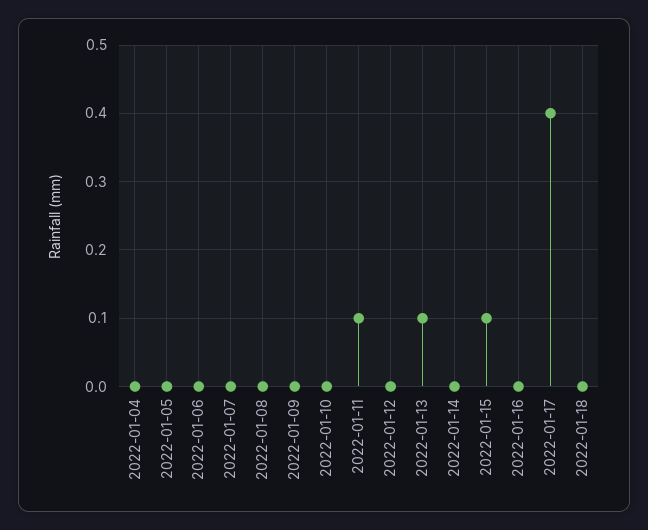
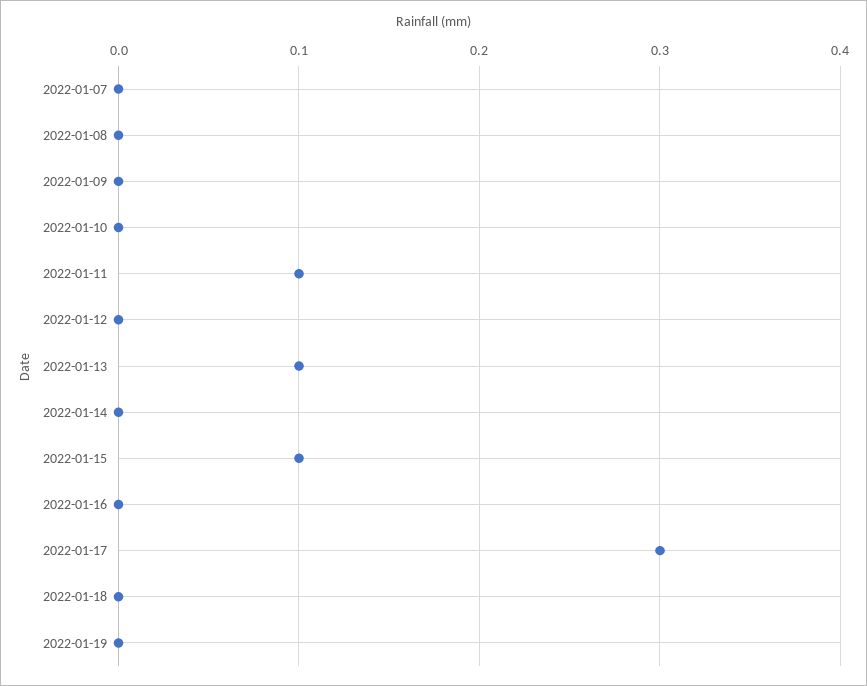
2022-01-04: 0 -> none
2022-01-05: 0 -> none
2022-01-06: 0 -> none
2022-01-17: 0.4 -> 0.3
2022-01-19: none -> 0

